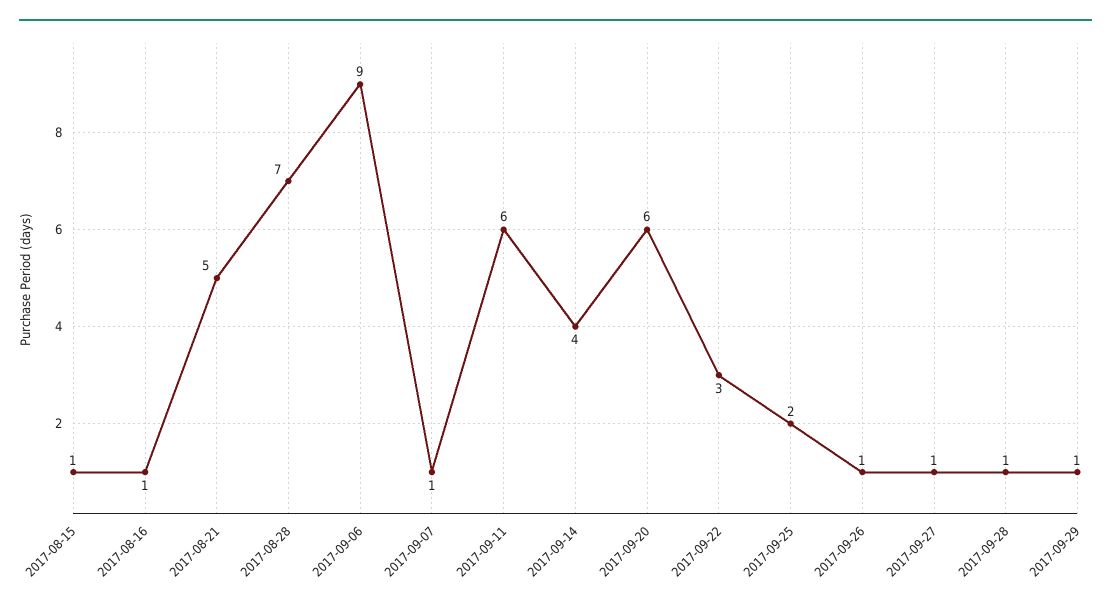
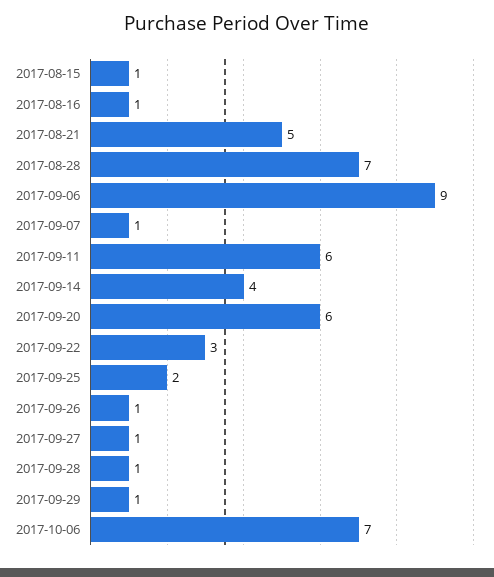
2017-10-06: none -> 7

